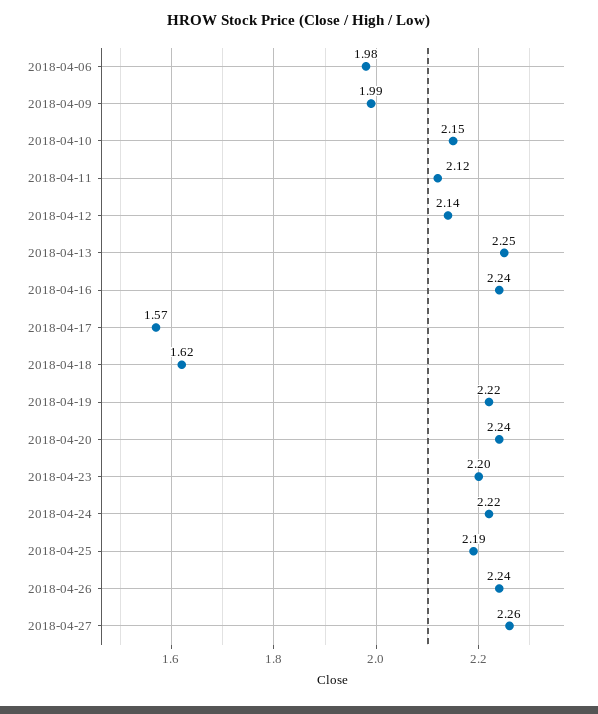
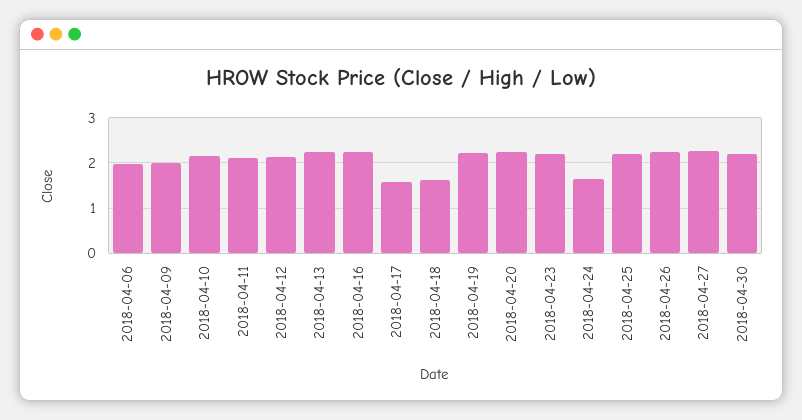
2018-04-24: 2.22 -> 1.6
2018-04-30: none -> 2.2

